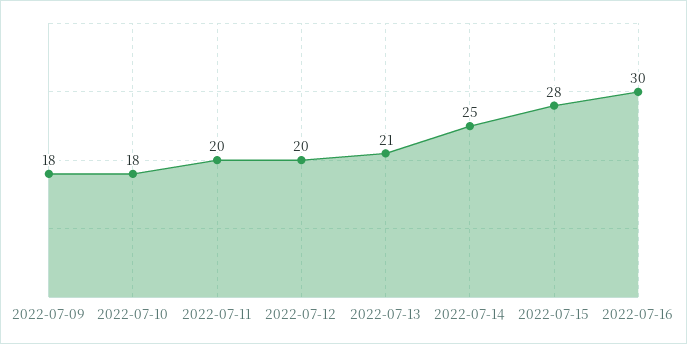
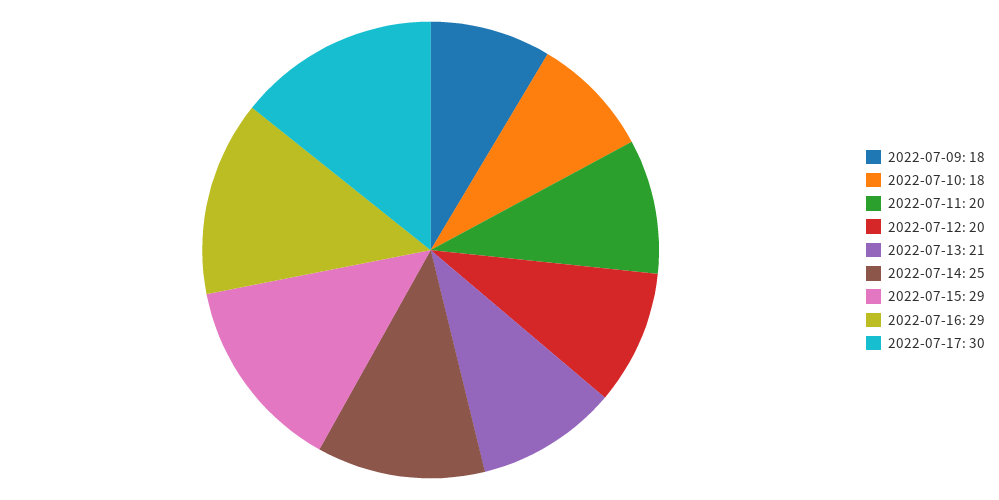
2022-07-15: 28 -> 29
2022-07-16: 30 -> 29
2022-07-17: none -> 30

